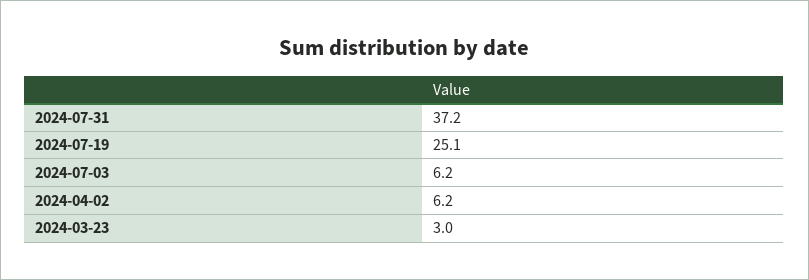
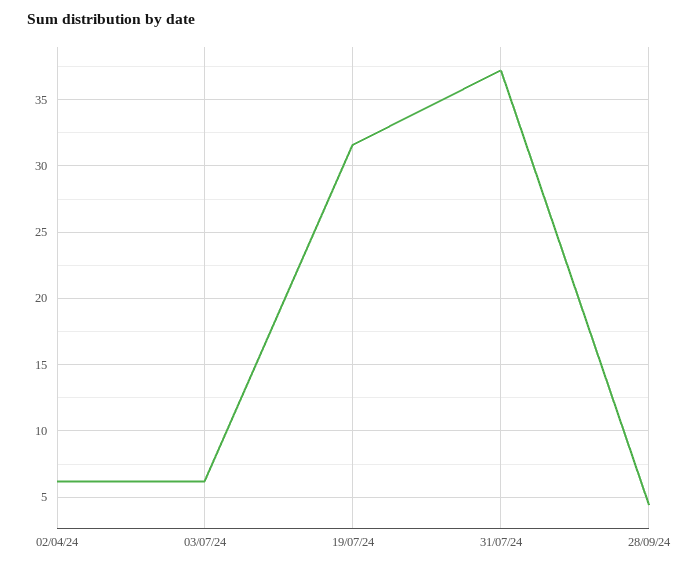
2024-07-19: 25.1 -> 31.5
2024-03-23: 3 -> none
28/09/24: none -> 4.5

